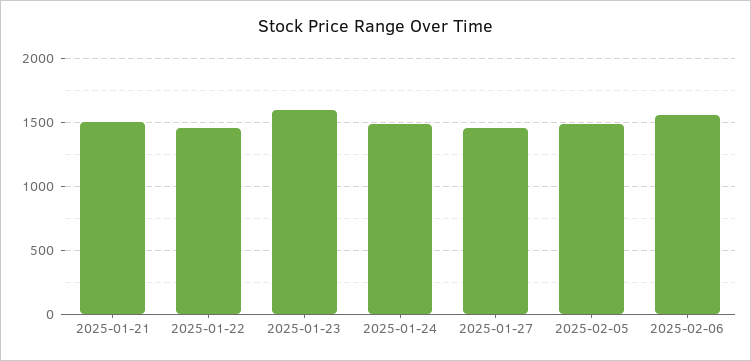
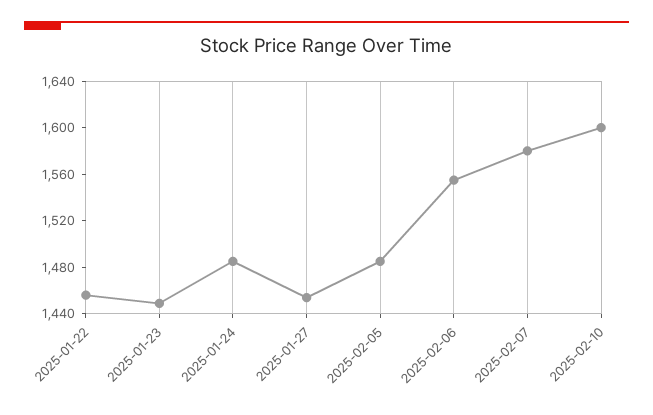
2025-01-21: 1500 -> none
2025-01-23: 1600 -> 1450
2025-02-07: none -> 1580
2025-02-10: none -> 1600

